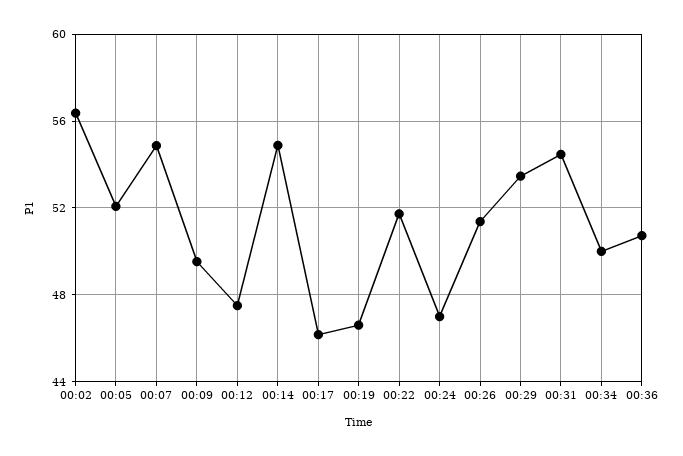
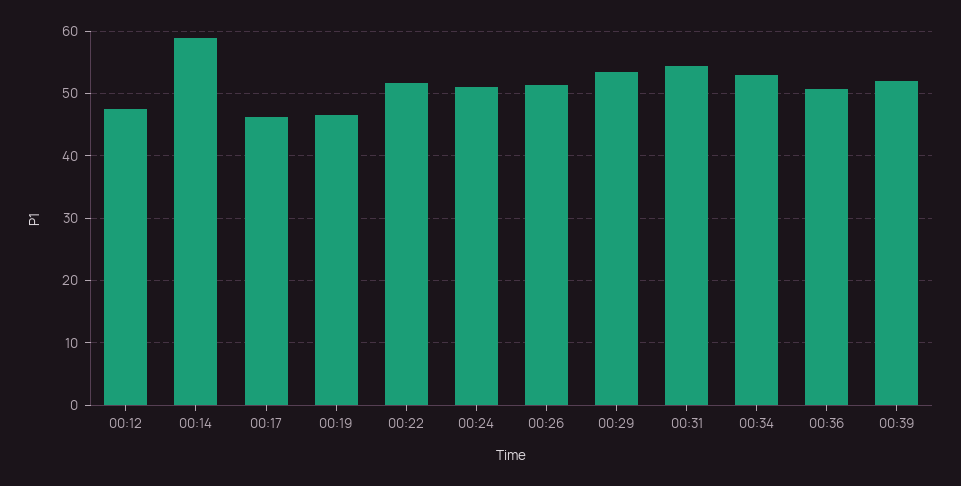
00:02: 56.5 -> none
00:05: 52 -> none
00:07: 55 -> none
00:09: 49.5 -> none
00:14: 55 -> 59
00:24: 47 -> 51
00:34: 50 -> 53
00:39: none -> 52

